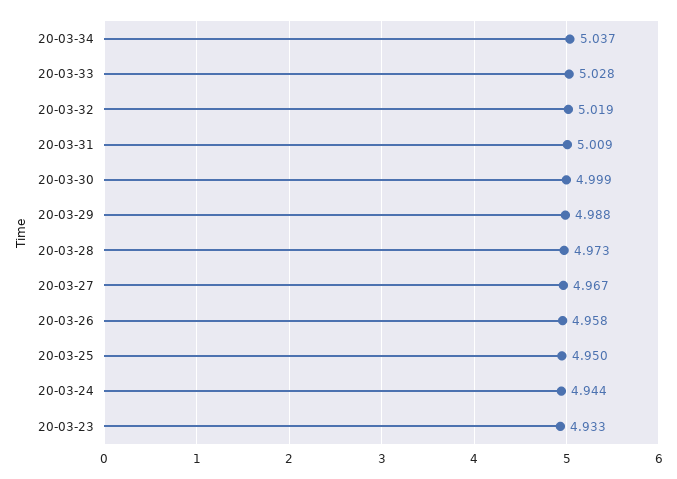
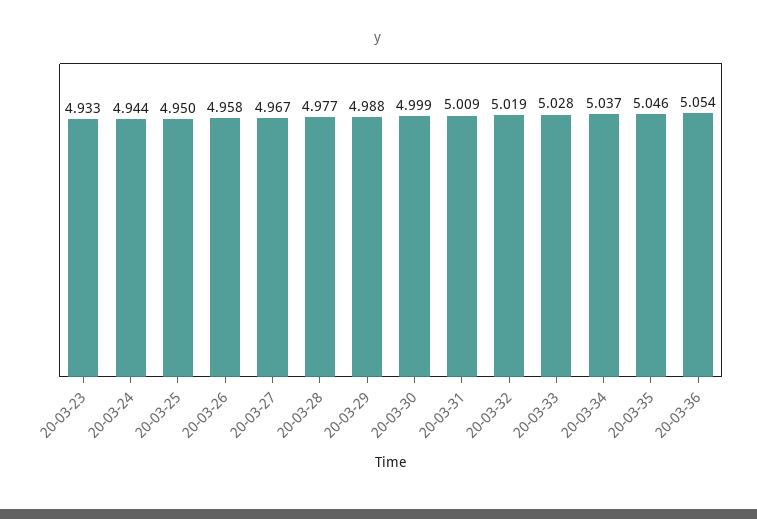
20-03-28: 4.973 -> 4.977
20-03-35: none -> 5.046
20-03-36: none -> 5.054

